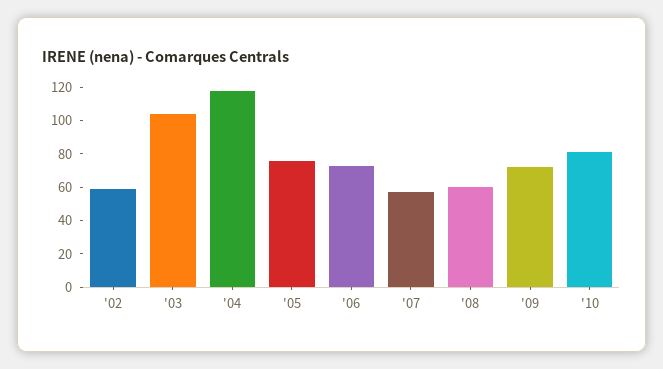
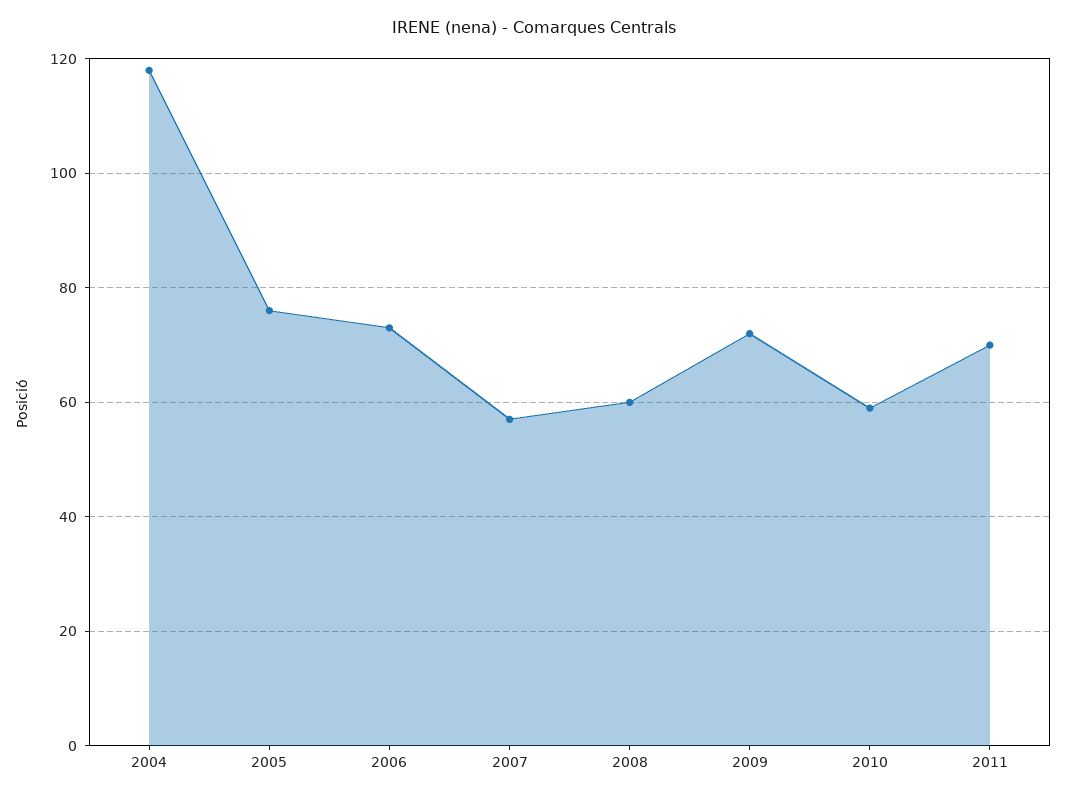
'02: 60 -> none
'03: 105 -> none
'10: 80 -> 60
2011: none -> 70

